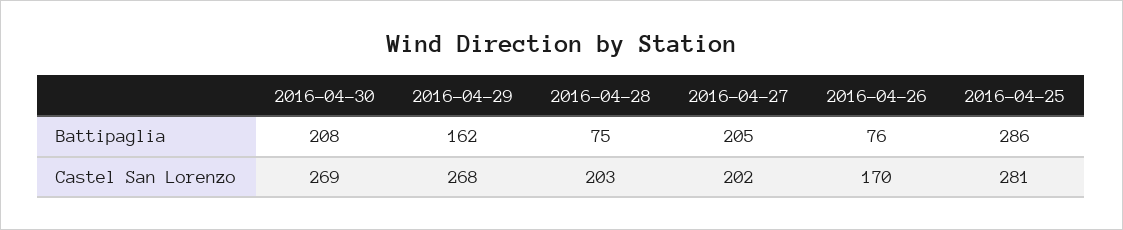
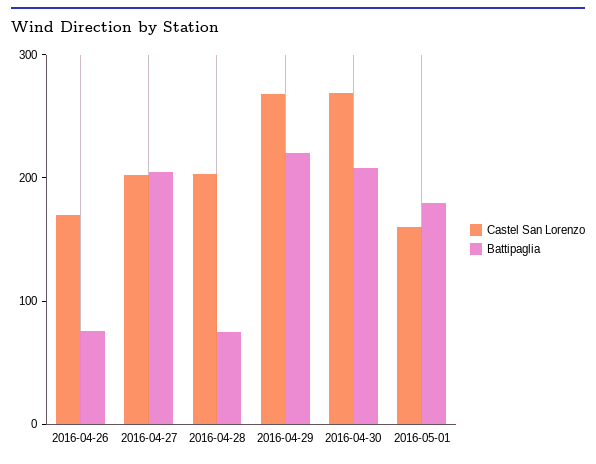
Battipaglia, 2016-04-29: 162 -> 220
Battipaglia, 2016-04-25: 286 -> none
Castel San Lorenzo, 2016-04-25: 281 -> none
Castel San Lorenzo, 2016-05-01: none -> 160
Battipaglia, 2016-05-01: none -> 180

